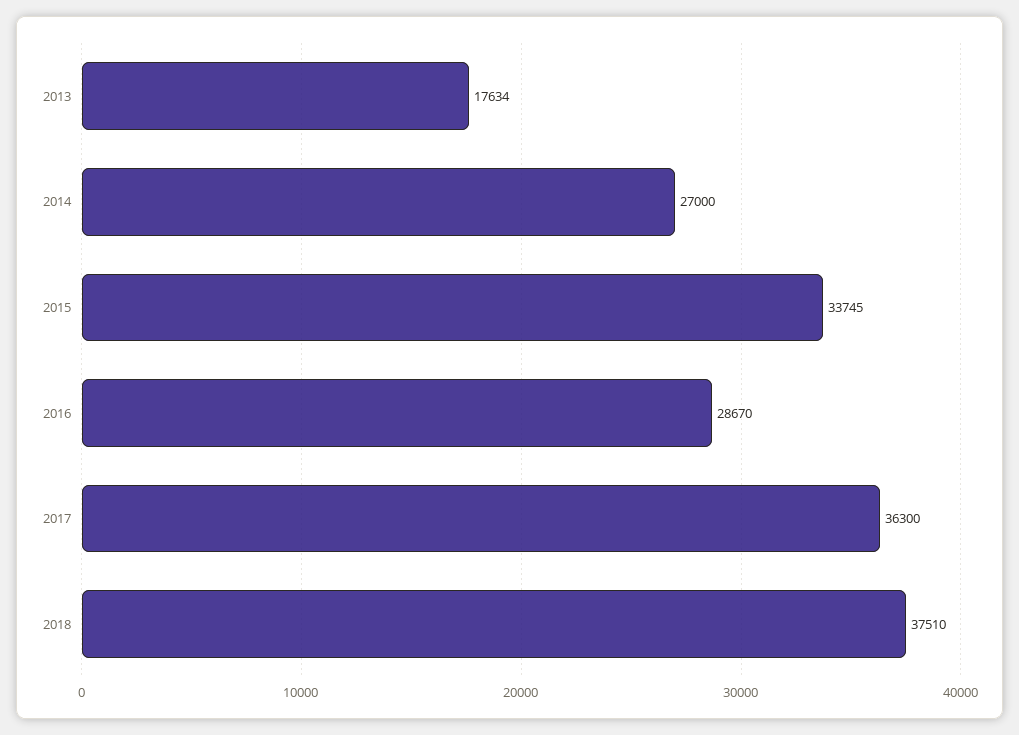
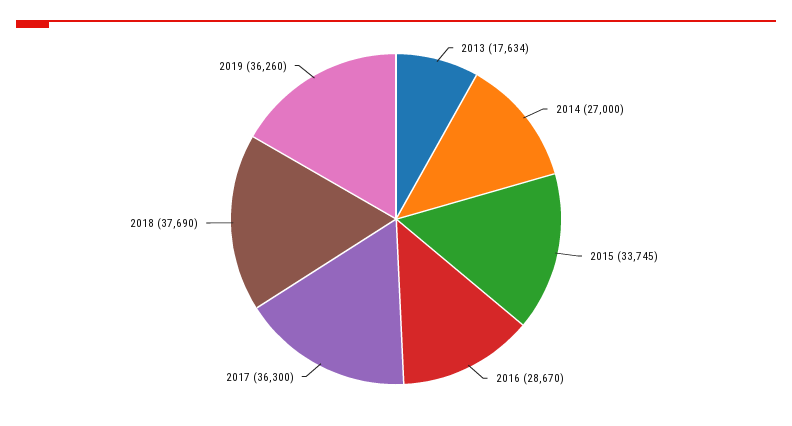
2018: 37510 -> 37690
2019: none -> 36260

